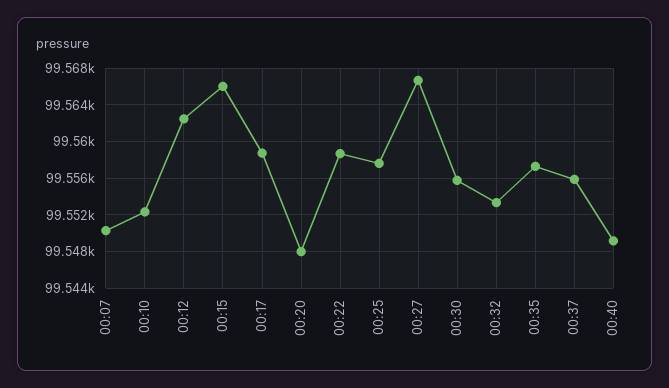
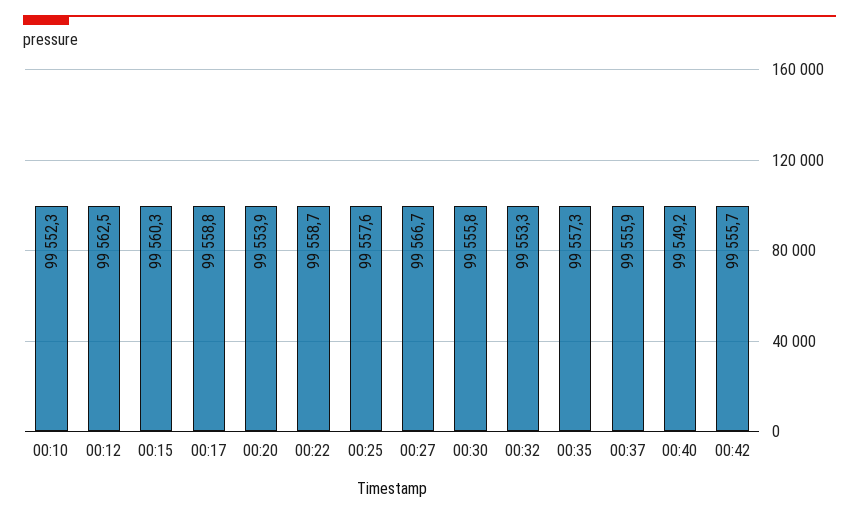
00:07: 99550 -> none
00:15: 99566 -> 99560.3
00:20: 99548 -> 99553.9
00:42: none -> 99555.7

